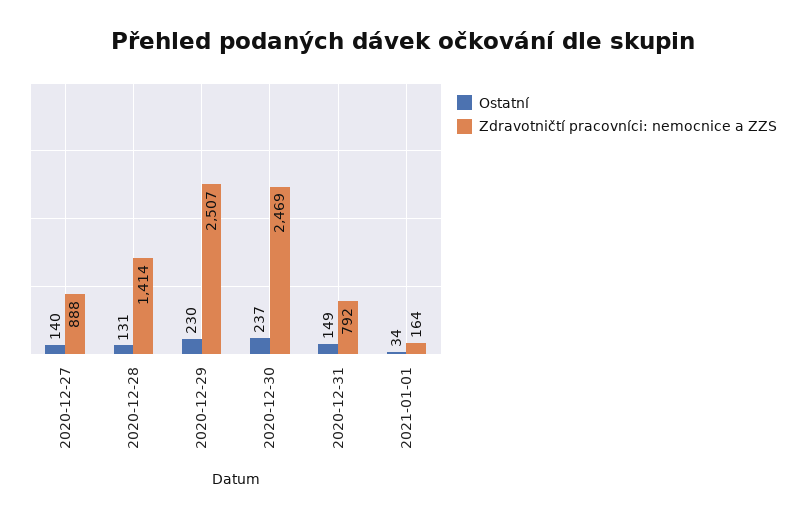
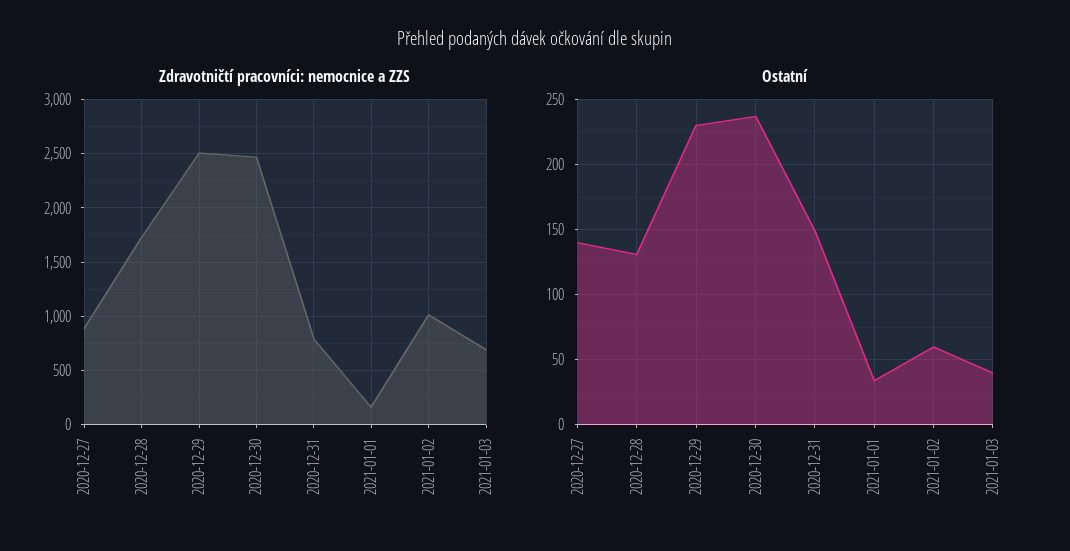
Zdravotničtí pracovníci: nemocnice a ZZS, 2020-12-28: 1414 -> 1700
Zdravotničtí pracovníci: nemocnice a ZZS, 2021-01-02: none -> 1000
Zdravotničtí pracovníci: nemocnice a ZZS, 2021-01-03: none -> 700
Ostatní, 2021-01-02: none -> 60
Ostatní, 2021-01-03: none -> 40

